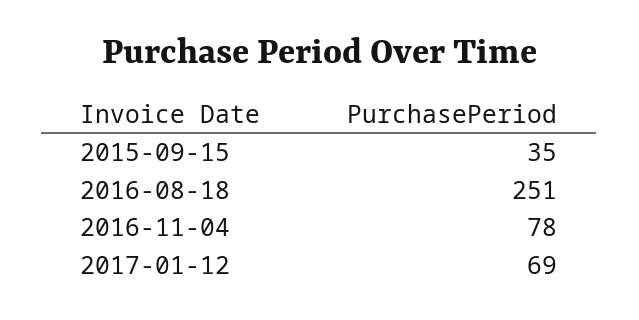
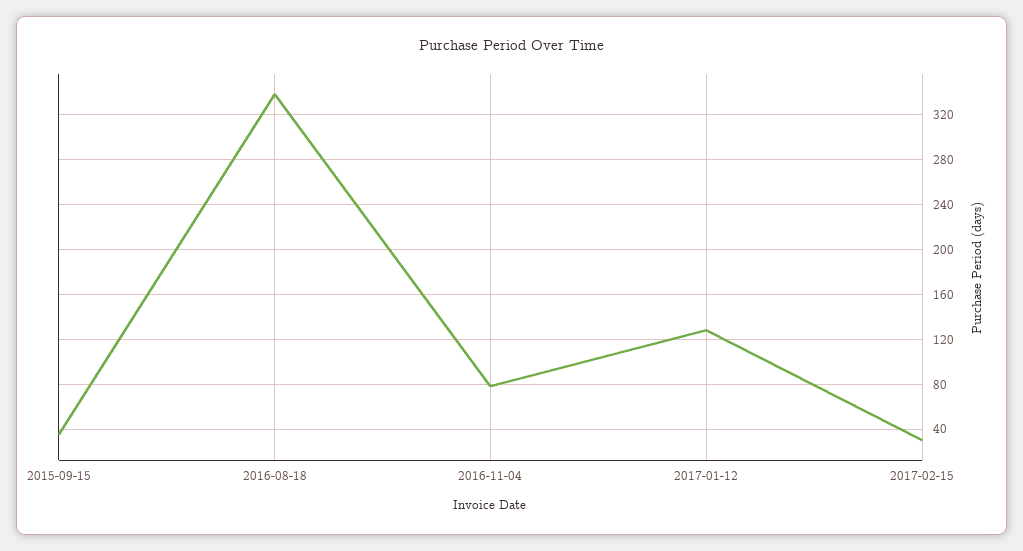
2016-08-18: 251 -> 340
2017-01-12: 69 -> 130
2017-02-15: none -> 30

